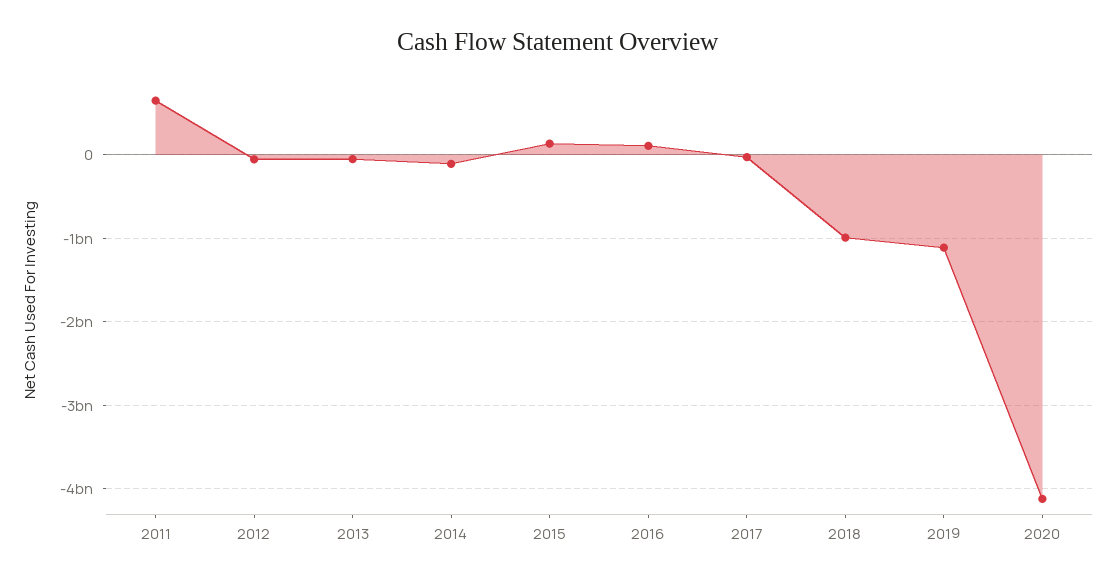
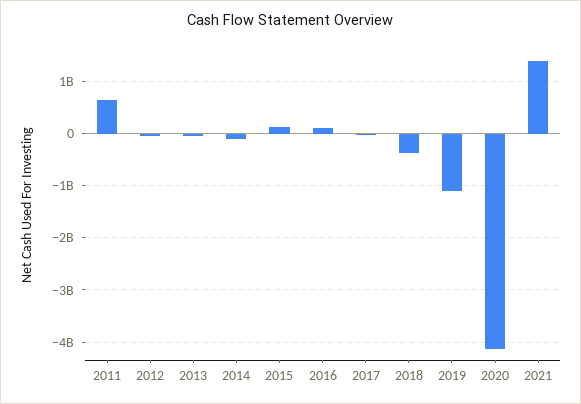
2018: -1000000000 -> -400000000
2021: none -> 1400000000

